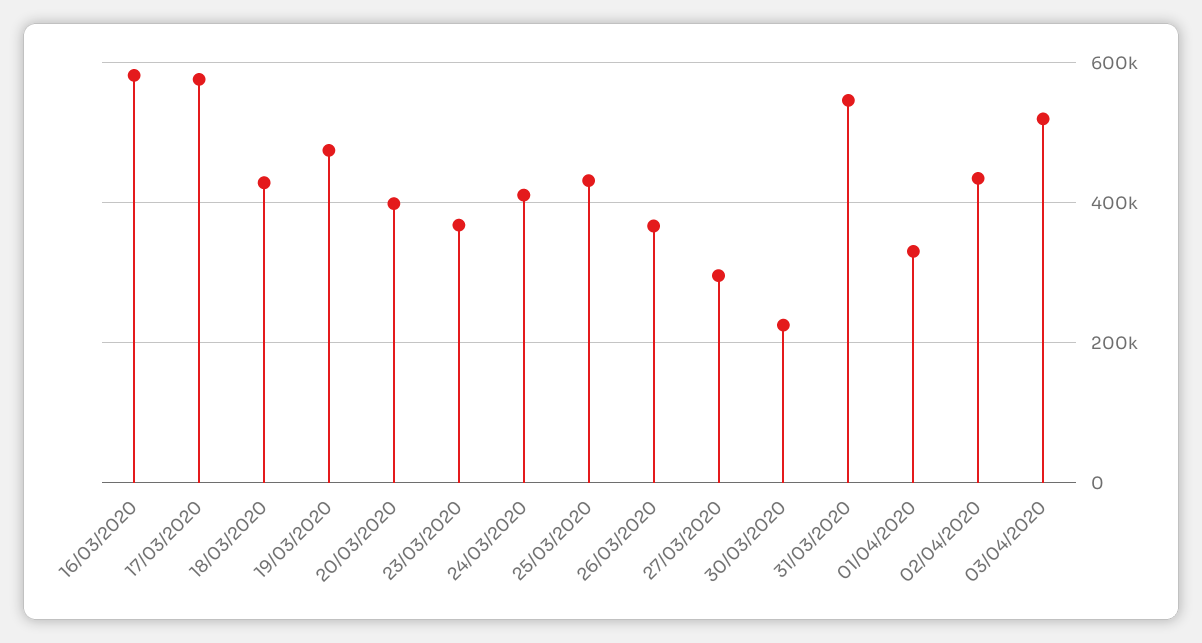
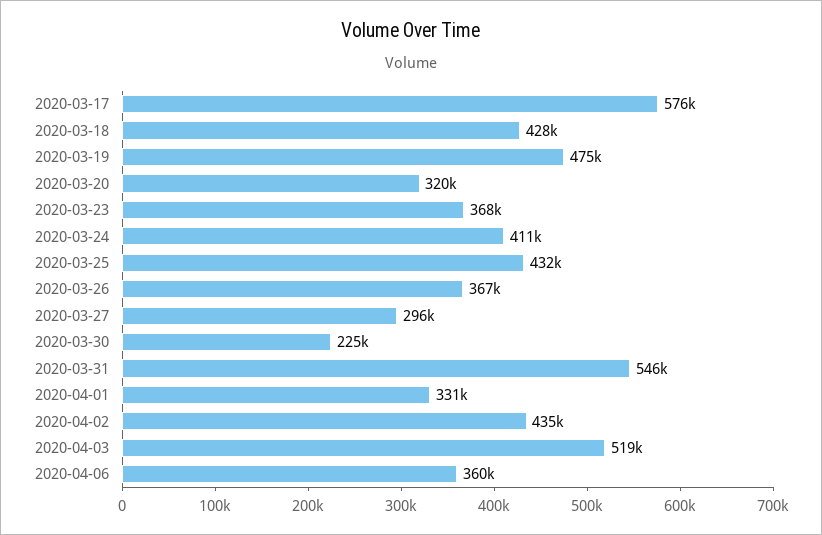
16/03/2020: 580000 -> none
20/03/2020: 400000 -> 320000
2020-04-06: none -> 360000

